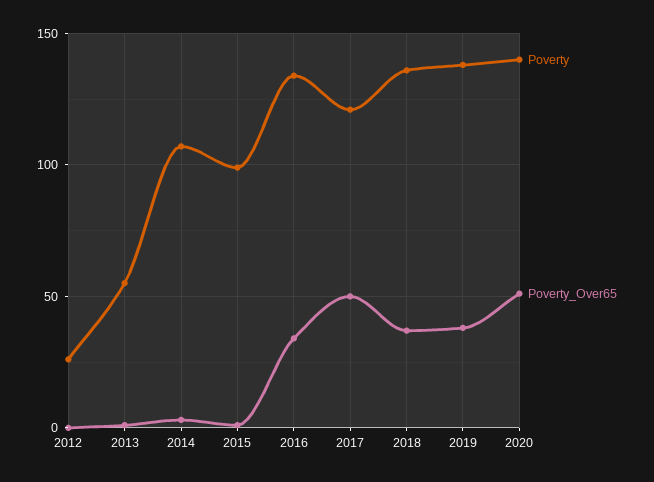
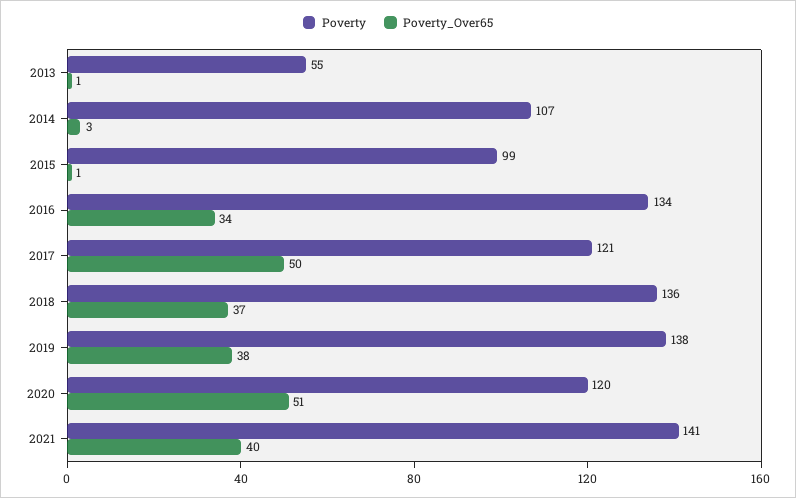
Poverty, 2012: 25 -> none
Poverty_Over65, 2012: 0 -> none
Poverty, 2020: 140 -> 120
Poverty, 2021: none -> 141
Poverty_Over65, 2021: none -> 40

